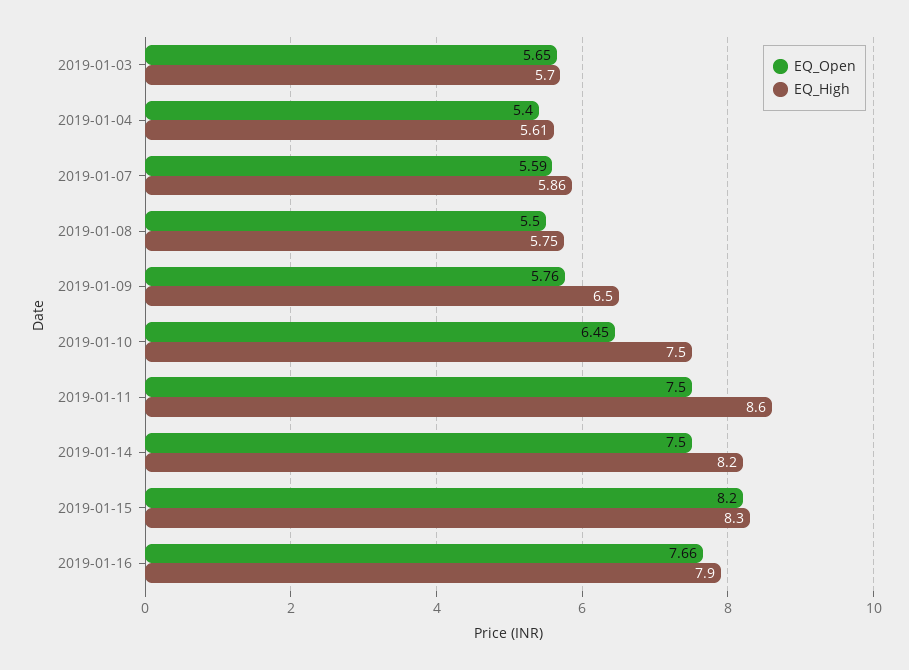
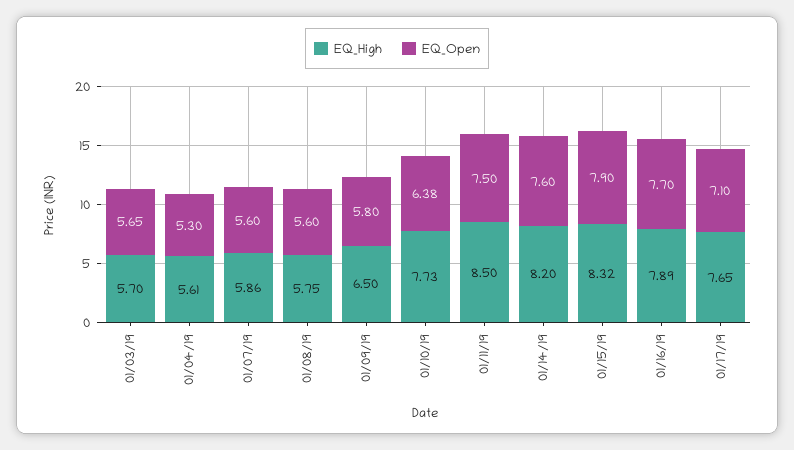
EQ_Open, 2019-01-04: 5.4 -> 5.3
EQ_Open, 2019-01-07: 5.59 -> 5.6
EQ_Open, 2019-01-08: 5.5 -> 5.6
EQ_Open, 2019-01-09: 5.76 -> 5.8
EQ_Open, 2019-01-10: 6.45 -> 6.38
EQ_High, 2019-01-10: 7.5 -> 7.73
EQ_High, 2019-01-11: 8.6 -> 8.5
EQ_Open, 2019-01-14: 7.5 -> 7.6
EQ_Open, 2019-01-15: 8.2 -> 7.9
EQ_High, 2019-01-15: 8.3 -> 8.32
EQ_Open, 2019-01-16: 7.66 -> 7.7
EQ_High, 2019-01-16: 7.9 -> 7.89
EQ_High, 01/17/19: none -> 7.65
EQ_Open, 01/17/19: none -> 7.1

